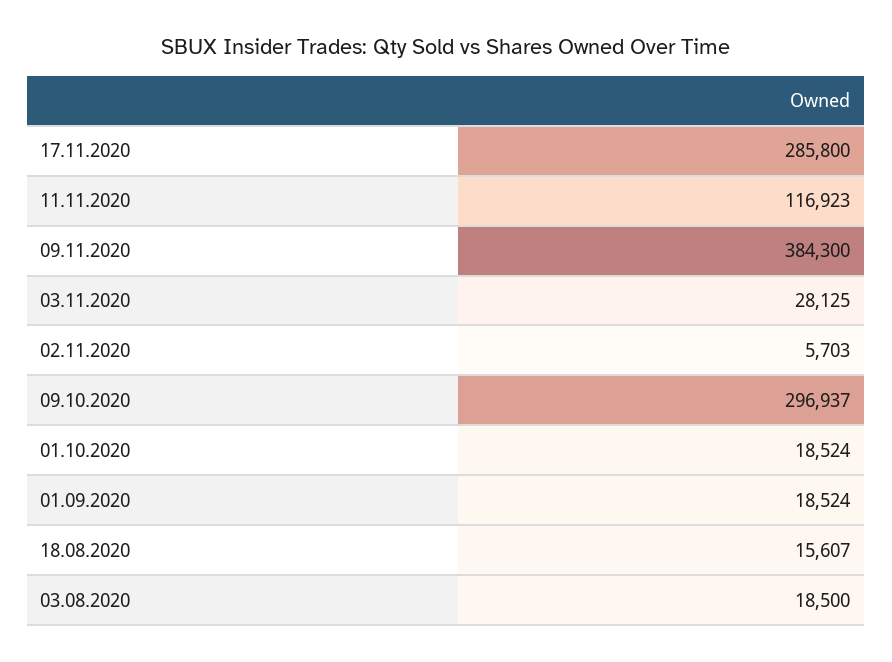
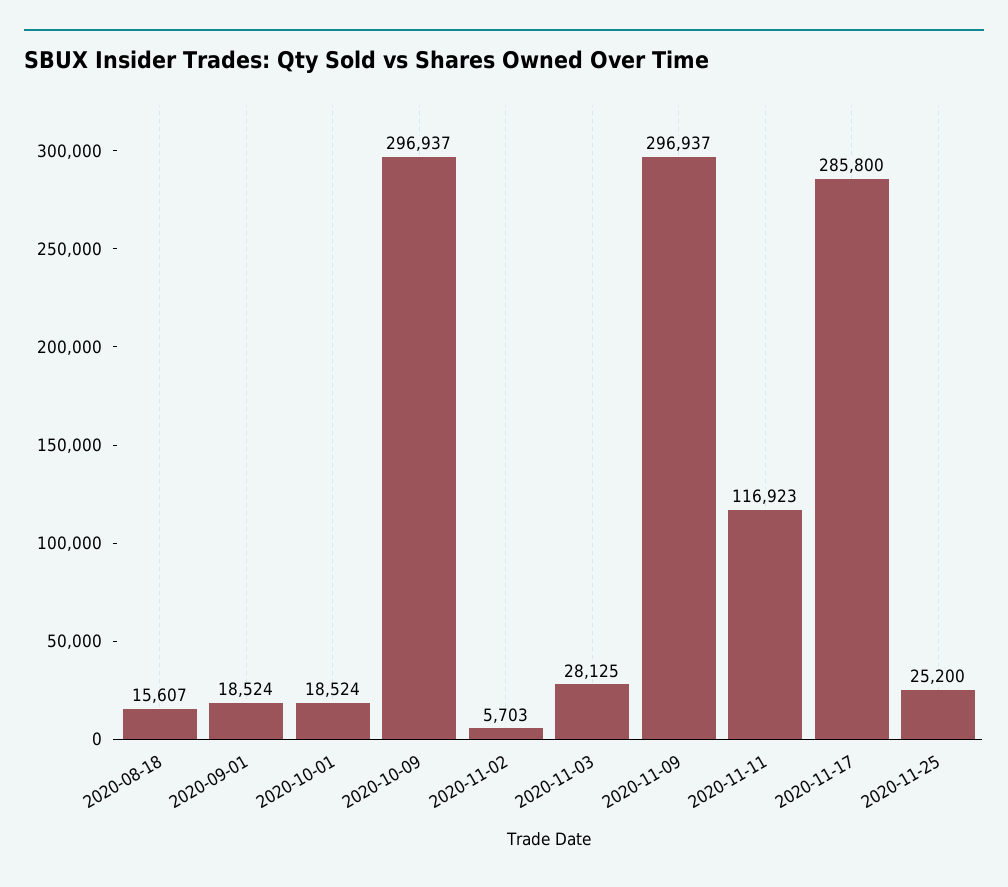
09.11.2020: 384300 -> 296937
03.08.2020: 18500 -> none
2020-11-25: none -> 25200

